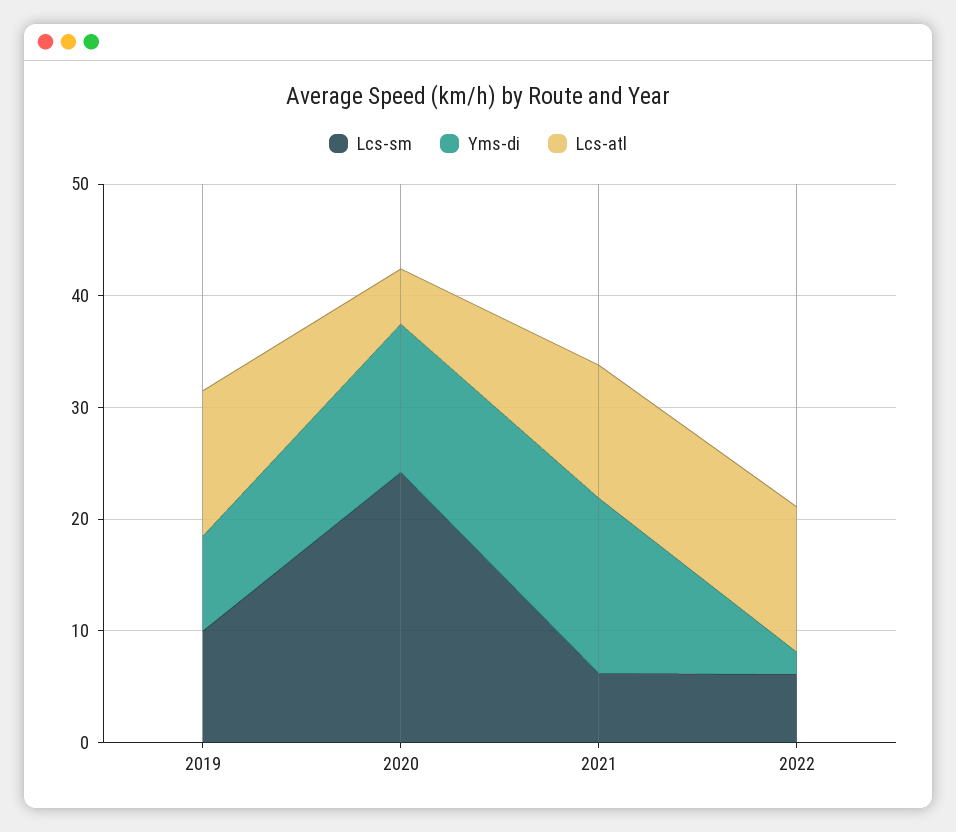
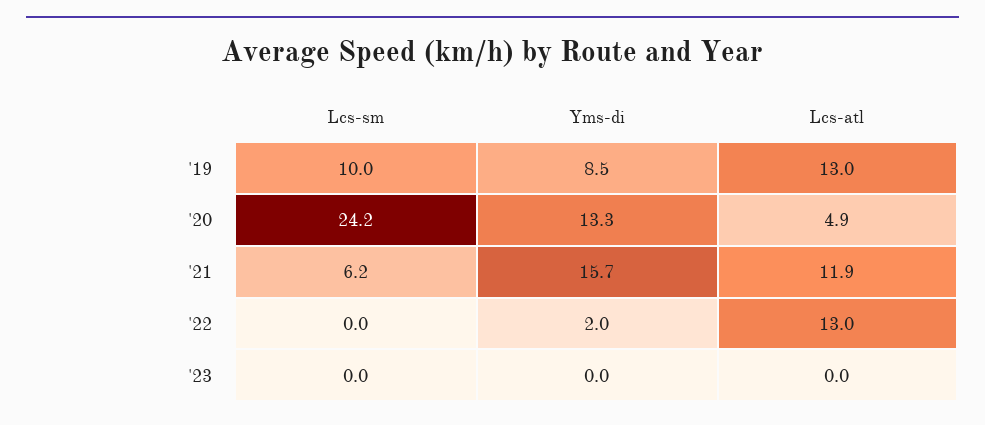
Lcs-sm, 2022: 6 -> 0
Lcs-sm, '23: none -> 0
Yms-di, '23: none -> 0
Lcs-atl, '23: none -> 0

